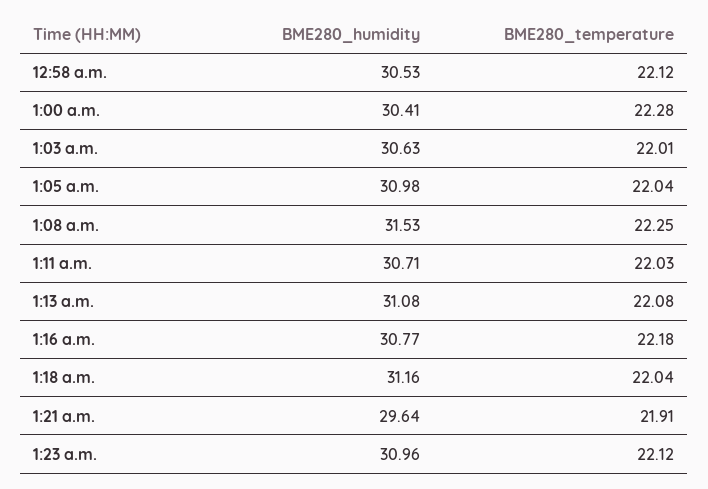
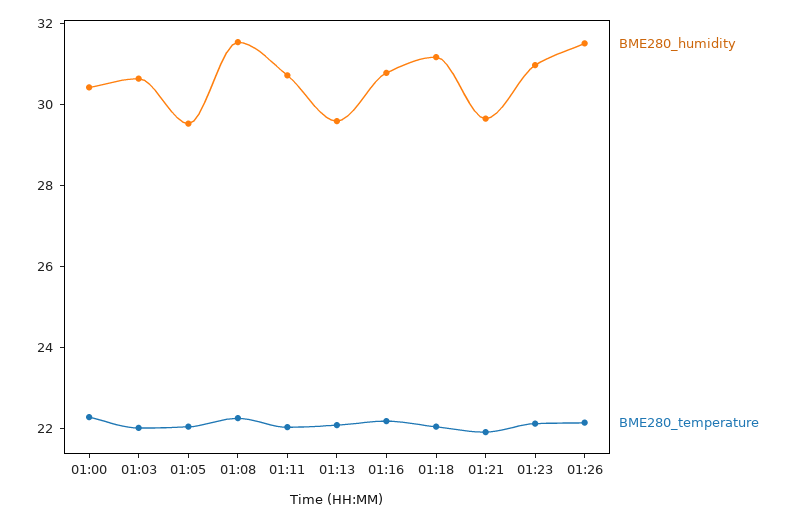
BME280_humidity, 12:58 a.m.: 30.53 -> none
BME280_temperature, 12:58 a.m.: 22.12 -> none
BME280_humidity, 1:05 a.m.: 30.98 -> 29.5
BME280_humidity, 1:13 a.m.: 31.08 -> 29.5
BME280_humidity, 01:26: none -> 31.5
BME280_temperature, 01:26: none -> 22

